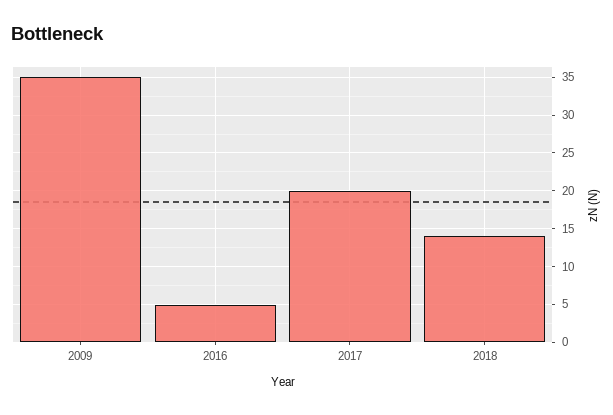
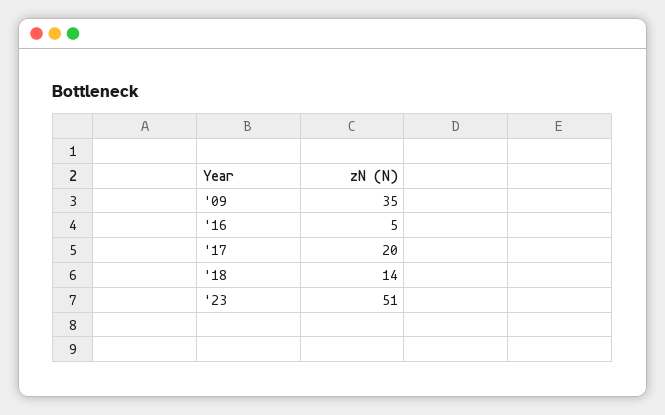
'23: none -> 51

